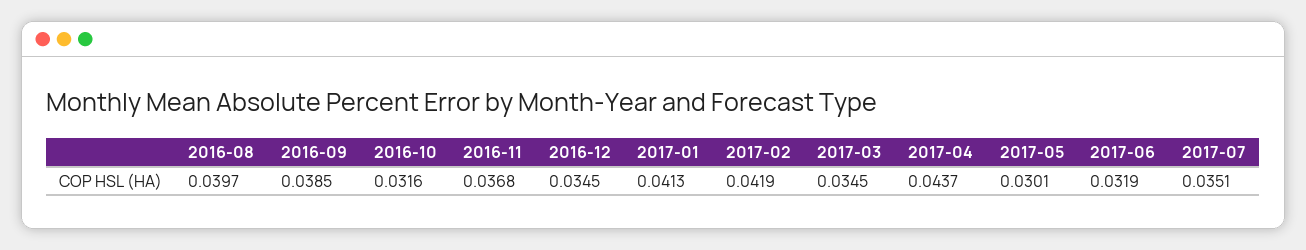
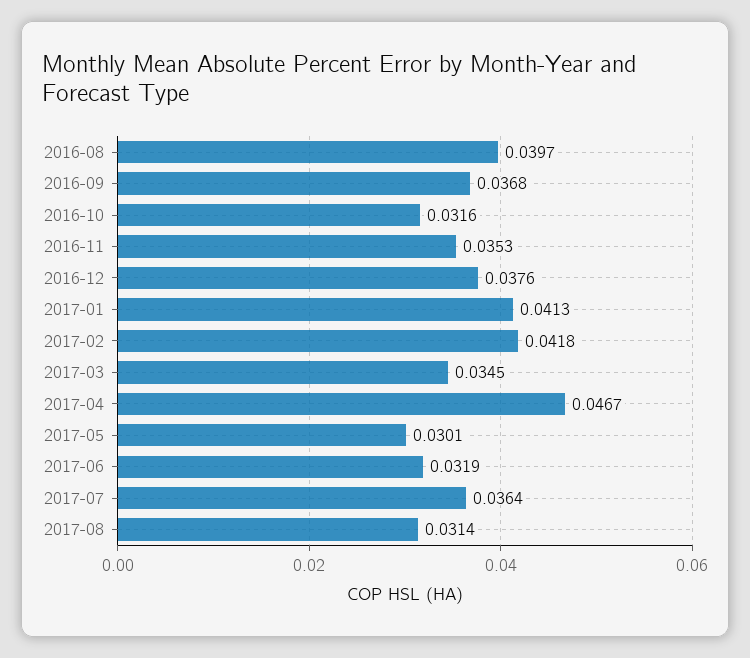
2016-09: 0.0385 -> 0.0368
2016-11: 0.0368 -> 0.0353
2016-12: 0.0345 -> 0.0376
2017-02: 0.0419 -> 0.0418
2017-04: 0.0437 -> 0.0467
2017-07: 0.0351 -> 0.0364
2017-08: none -> 0.0314

